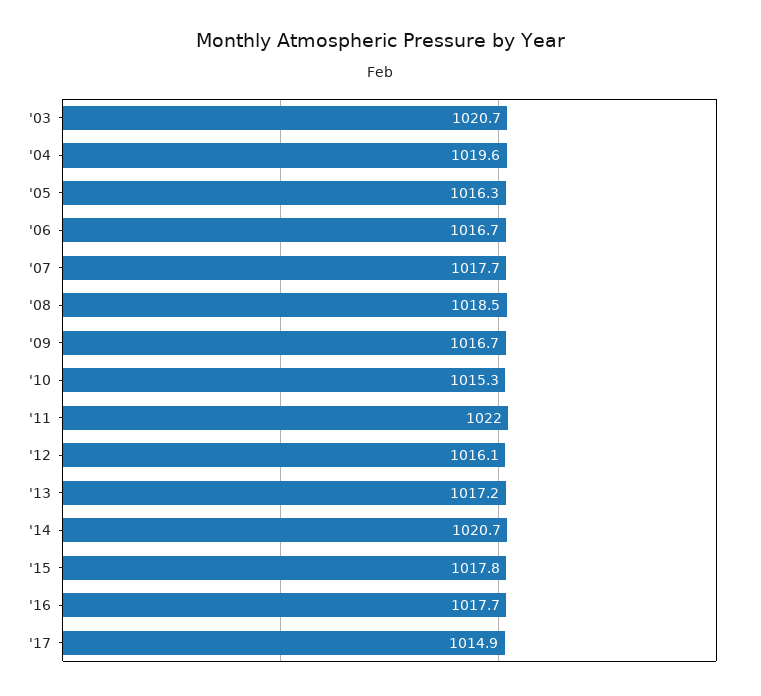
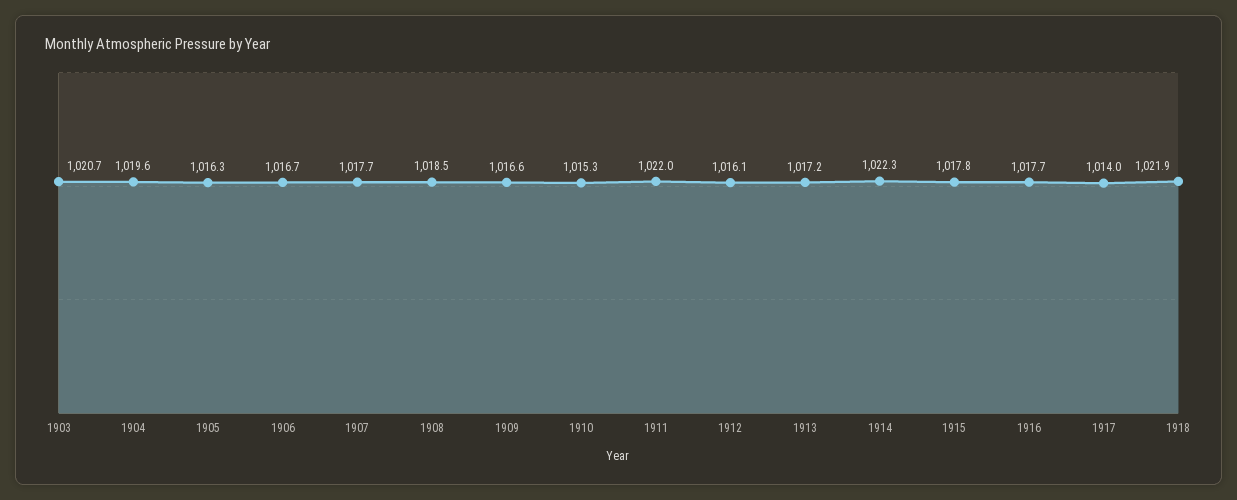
'09: 1016.7 -> 1016.6
'14: 1020.7 -> 1022.3
'17: 1014.9 -> 1014
1918: none -> 1021.9

